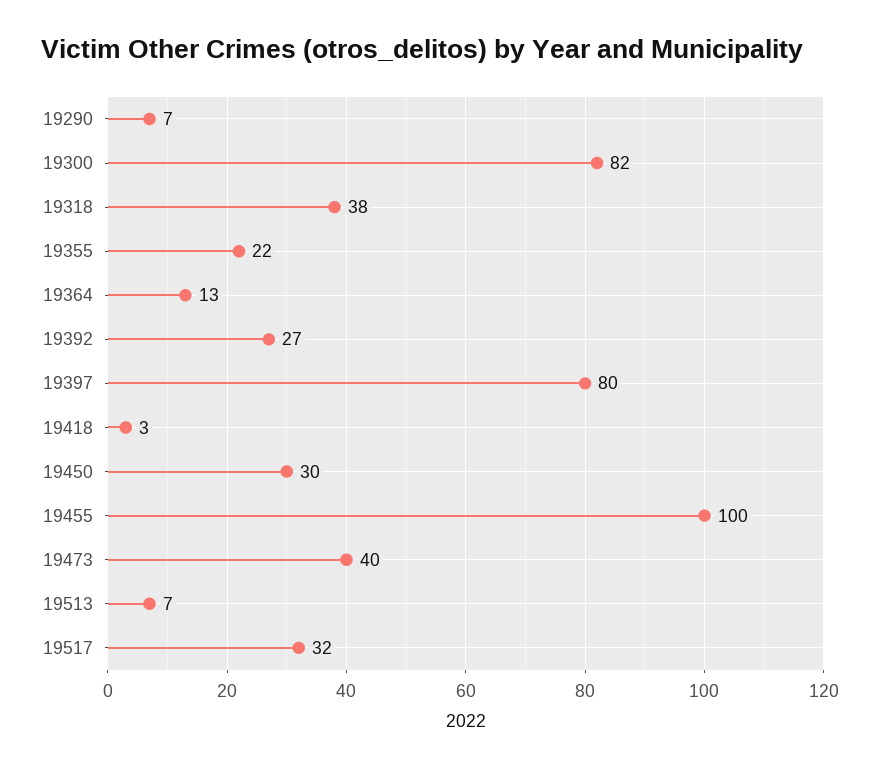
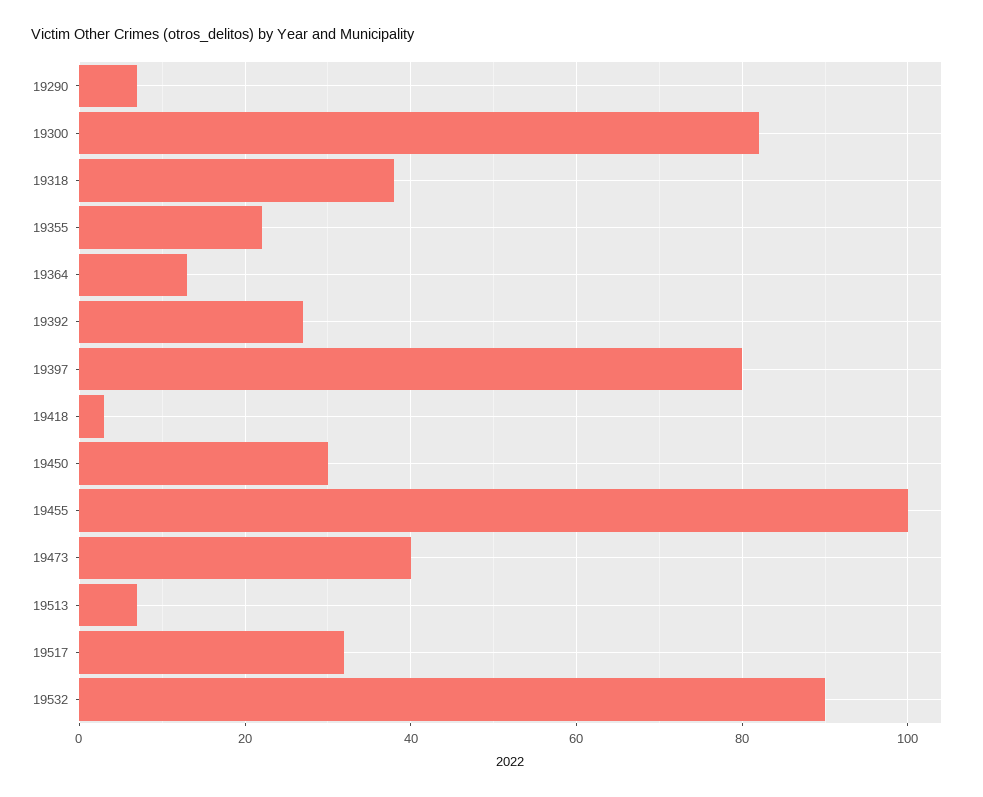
19532: none -> 90

